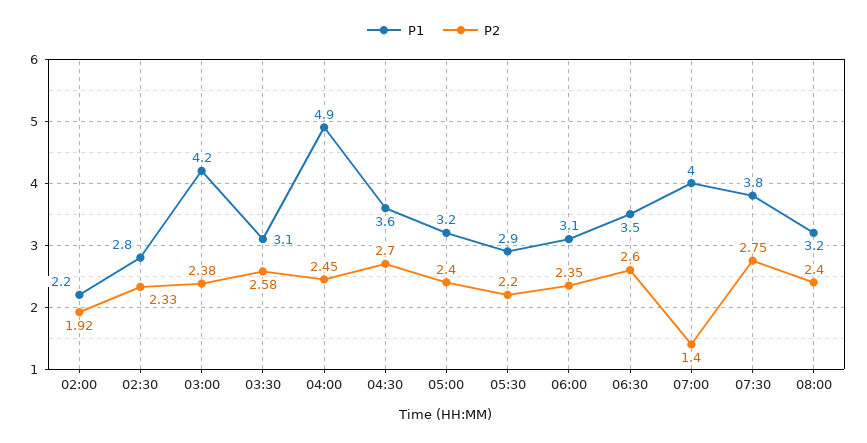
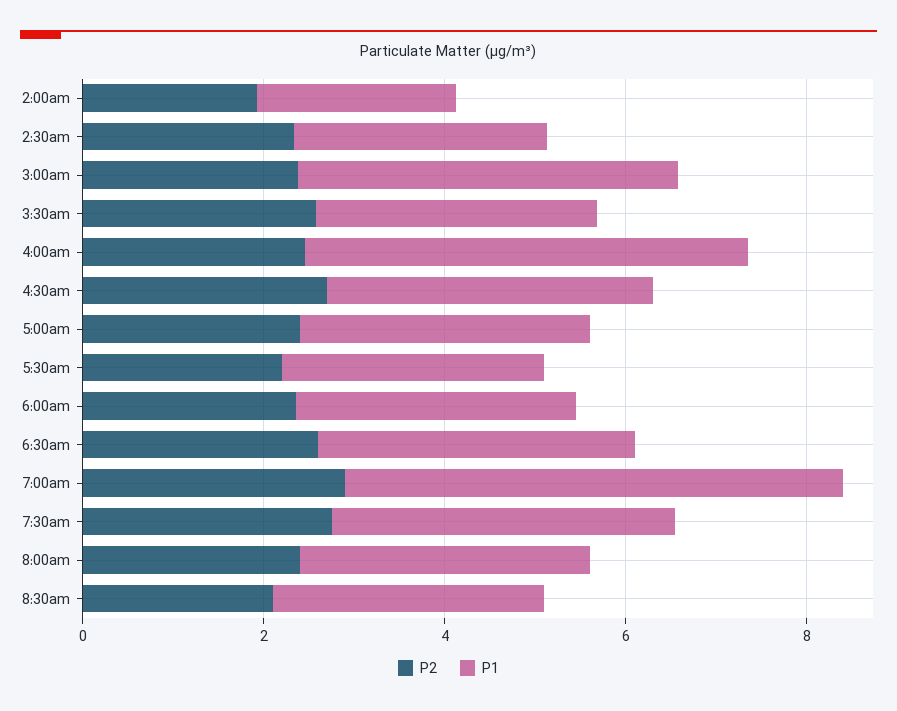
P1, 07:00: 4 -> 5.5
P2, 07:00: 1.4 -> 3
P2, 8:30am: none -> 2
P1, 8:30am: none -> 3

